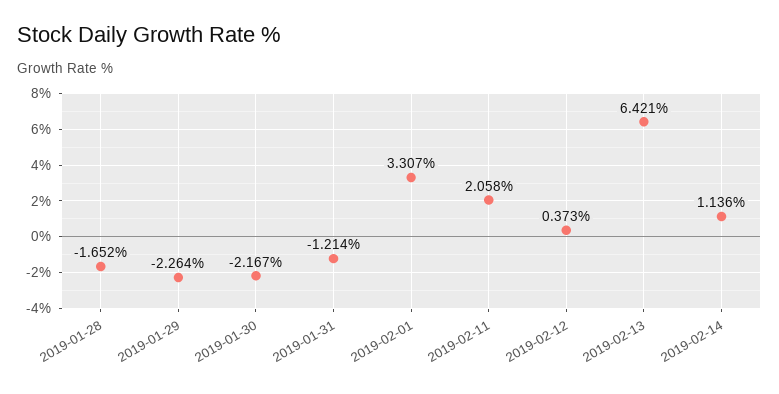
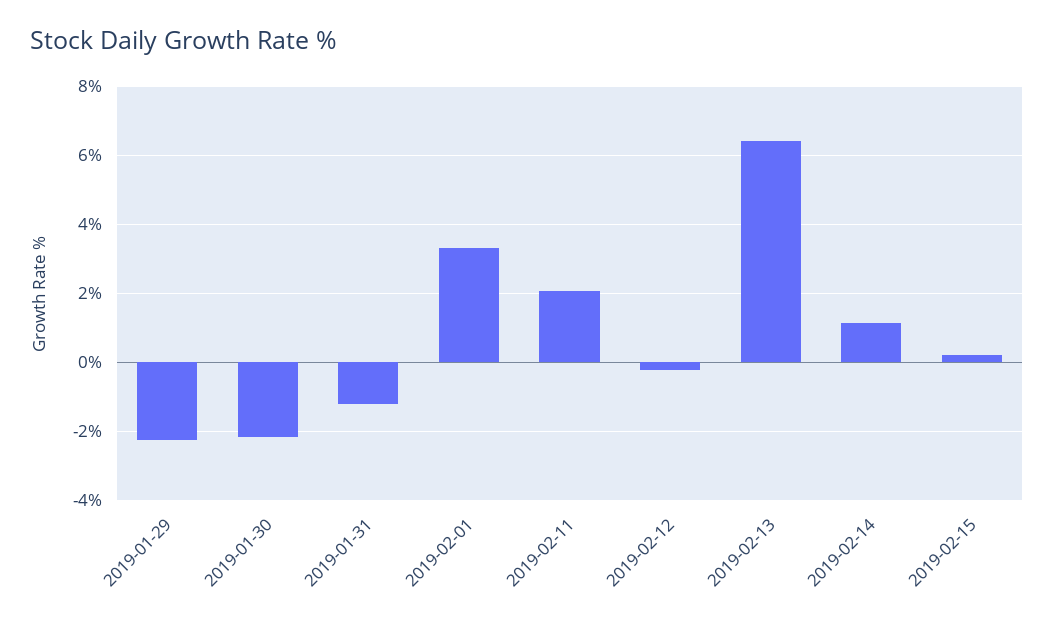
2019-01-28: -1.652 -> none
2019-02-12: 0.373 -> -0.2
2019-02-15: none -> 0.2

